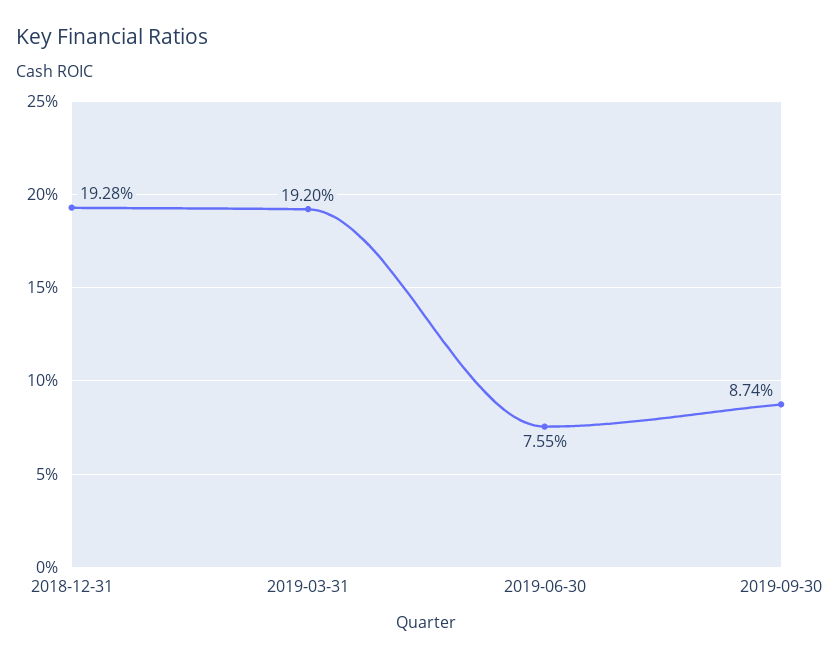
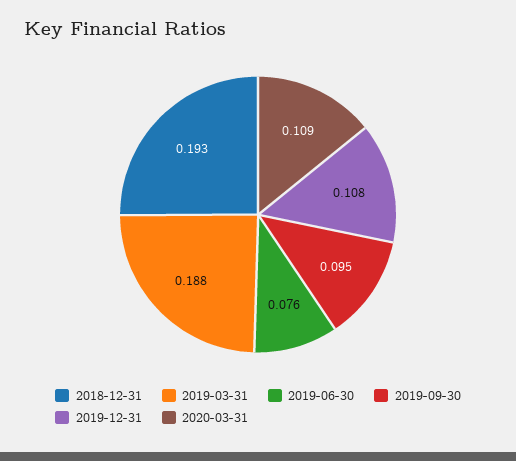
2019-03-31: 0.192 -> 0.188
2019-09-30: 0.0874 -> 0.095
2019-12-31: none -> 0.108
2020-03-31: none -> 0.109

